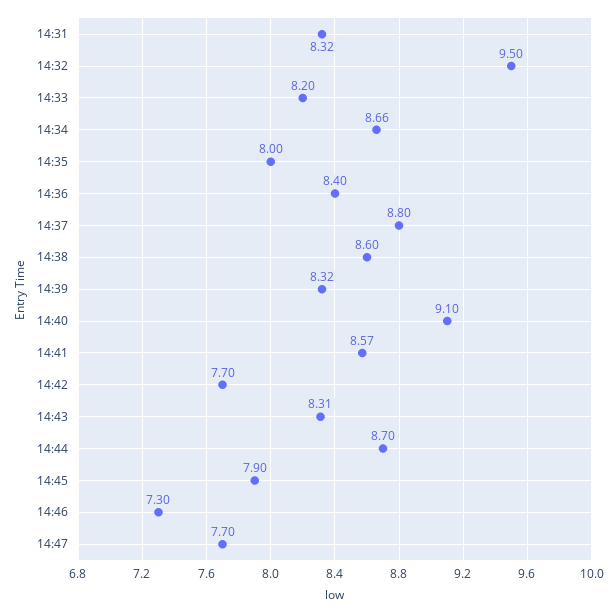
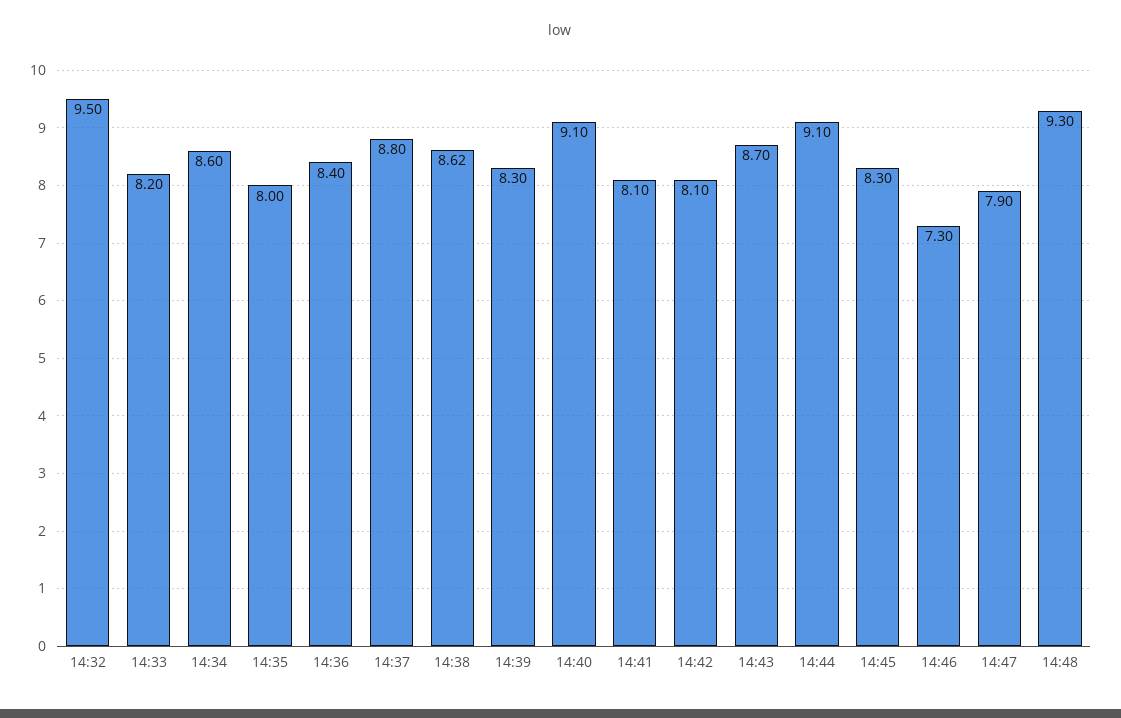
14:31: 8.32 -> none
14:34: 8.66 -> 8.6
14:38: 8.6 -> 8.62
14:39: 8.32 -> 8.3
14:41: 8.57 -> 8.1
14:42: 7.7 -> 8.1
14:43: 8.31 -> 8.7
14:44: 8.7 -> 9.1
14:45: 7.9 -> 8.3
14:47: 7.7 -> 7.9
14:48: none -> 9.3

